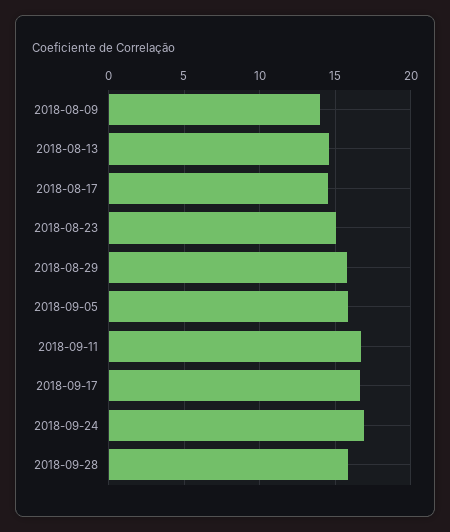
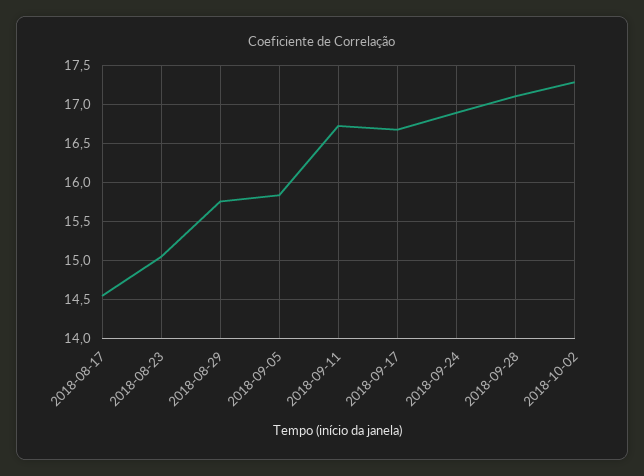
2018-08-09: 14 -> none
2018-08-13: 14.5 -> none
2018-09-28: 16 -> 17.1
2018-10-02: none -> 17.3

